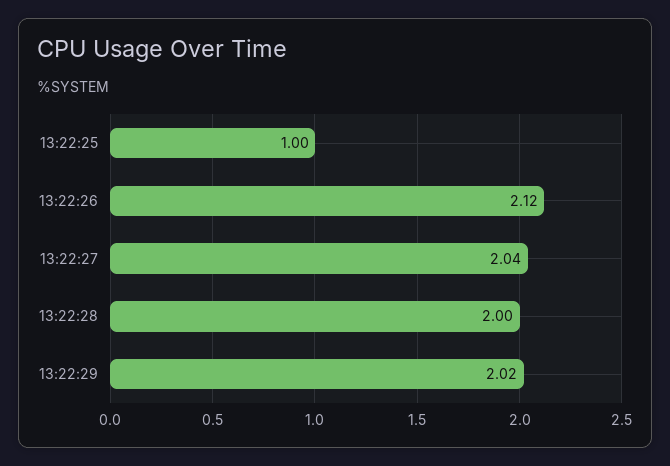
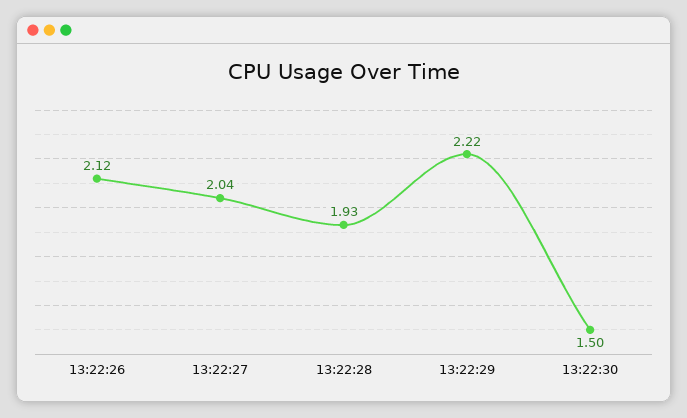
13:22:25: 1 -> none
13:22:28: 2 -> 1.93
13:22:29: 2.02 -> 2.22
13:22:30: none -> 1.5

